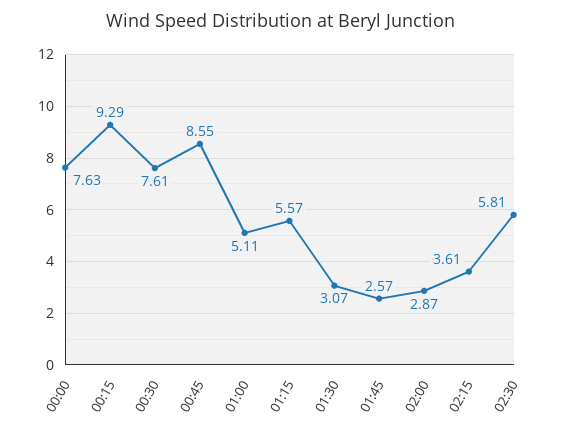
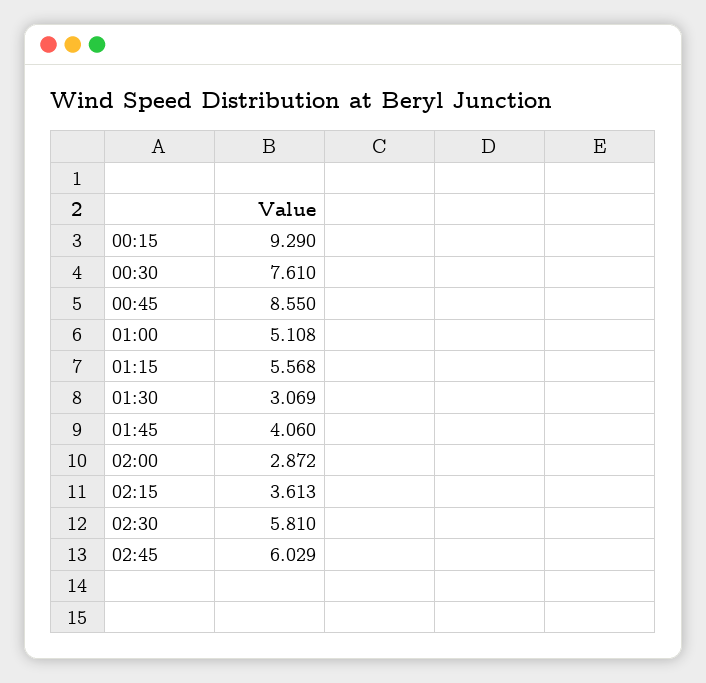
00:00: 7.63 -> none
01:45: 2.57 -> 4.06
02:45: none -> 6.029

